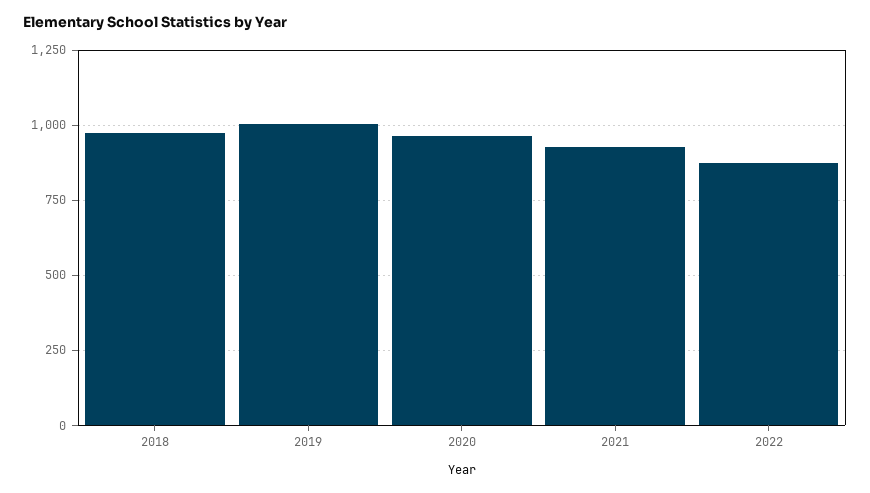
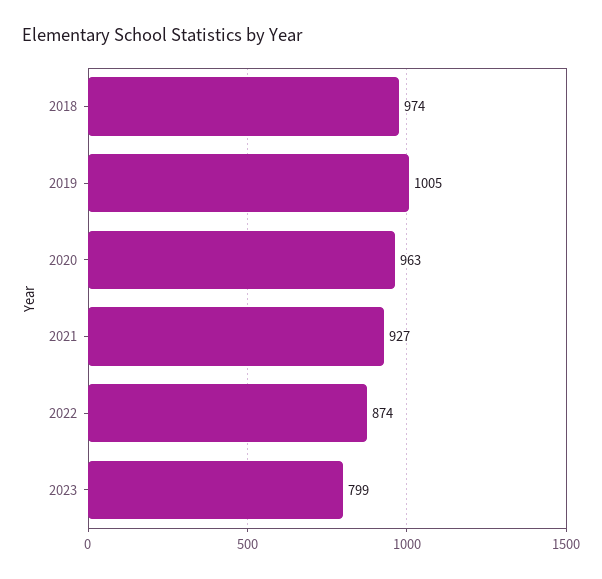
2023: none -> 799

